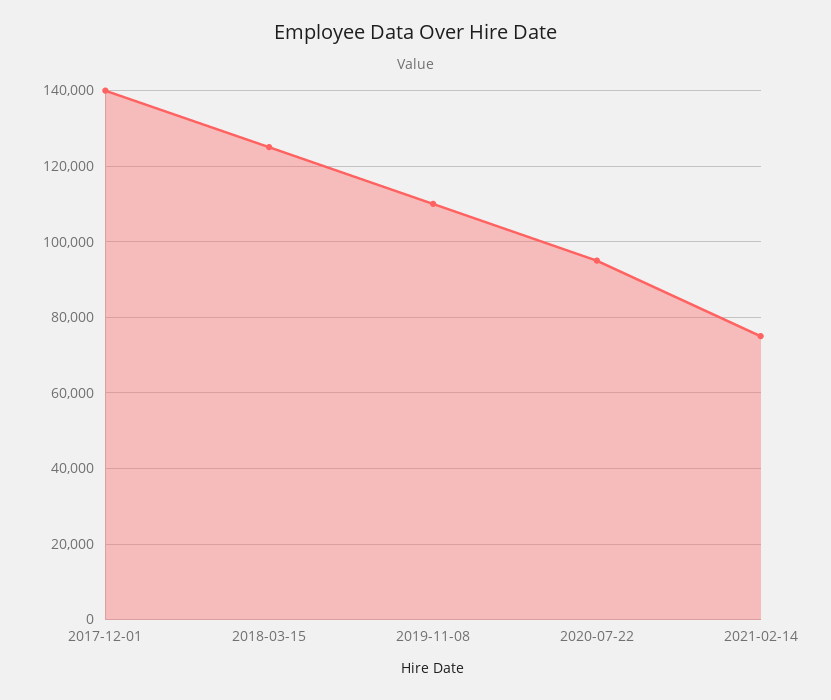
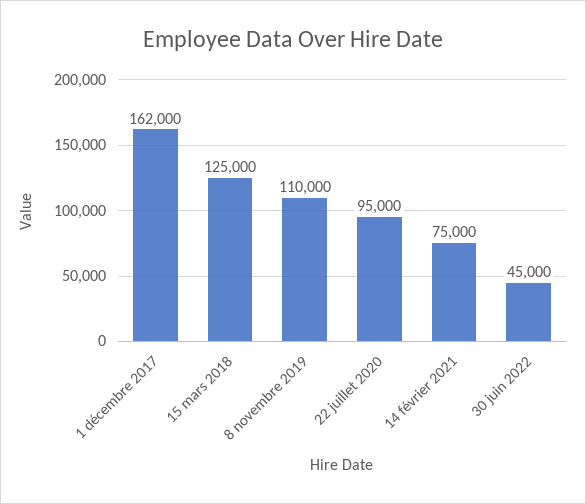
2017-12-01: 140000 -> 162000
30 juin 2022: none -> 45000

